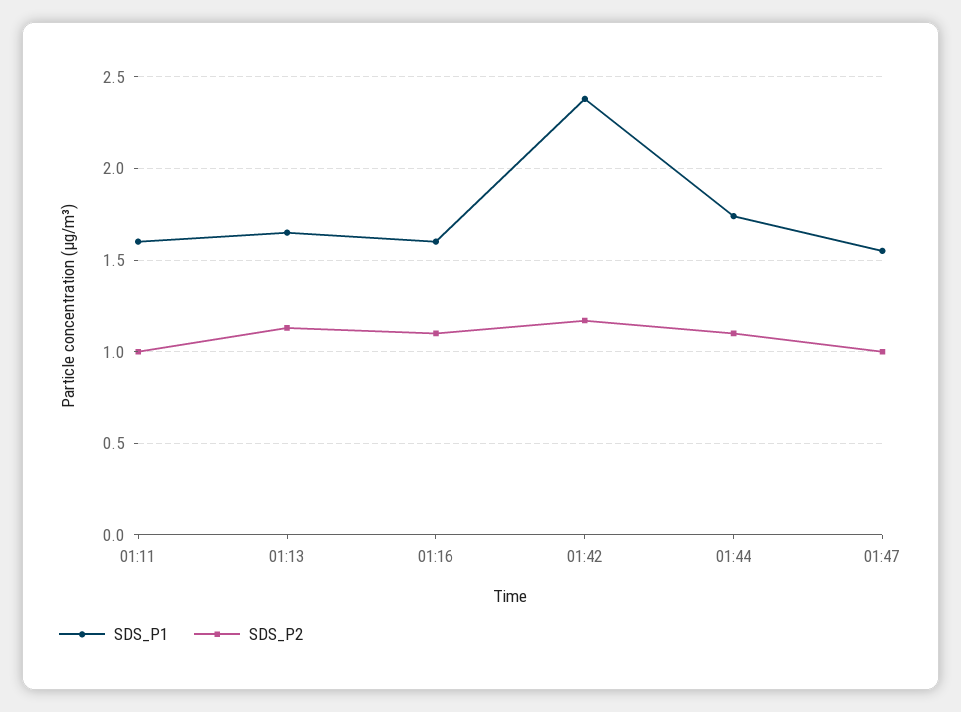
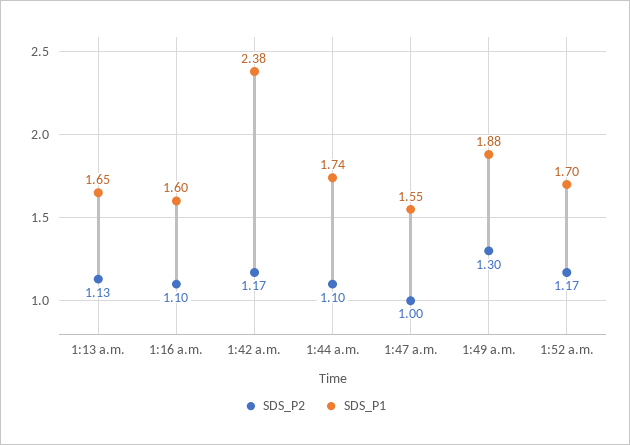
SDS_P1, 01:11: 1.6 -> none
SDS_P2, 01:11: 1 -> none
SDS_P2, 1:49 a.m.: none -> 1.3
SDS_P1, 1:49 a.m.: none -> 1.88
SDS_P2, 1:52 a.m.: none -> 1.17
SDS_P1, 1:52 a.m.: none -> 1.7

